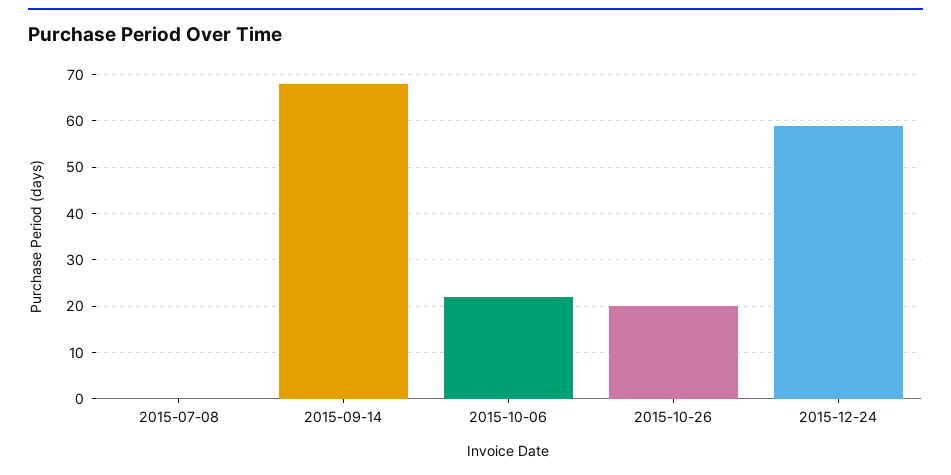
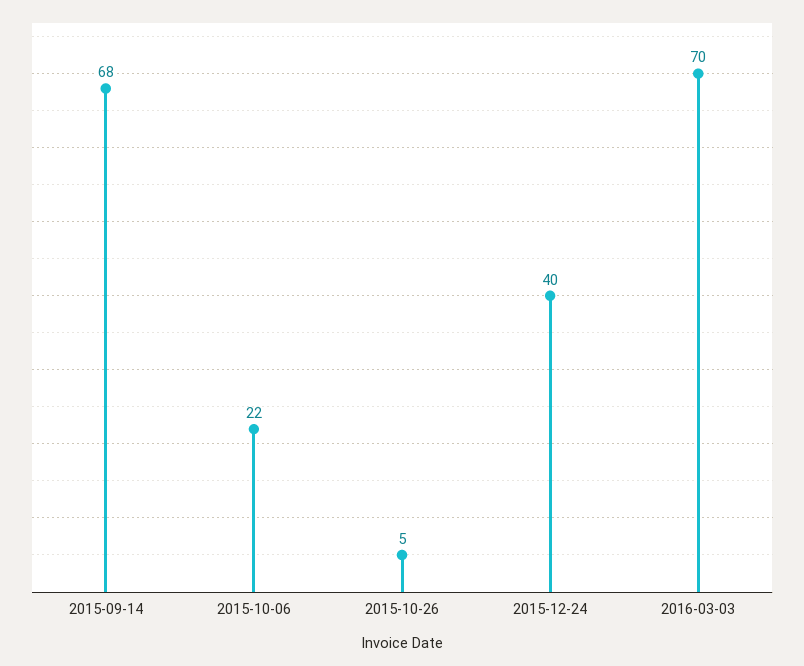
2015-07-08: 0 -> none
2015-10-26: 20 -> 5
2015-12-24: 60 -> 40
2016-03-03: none -> 70

